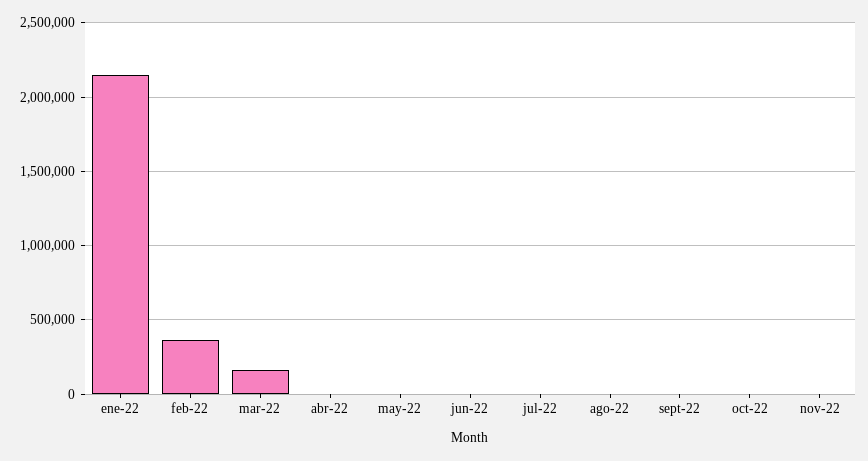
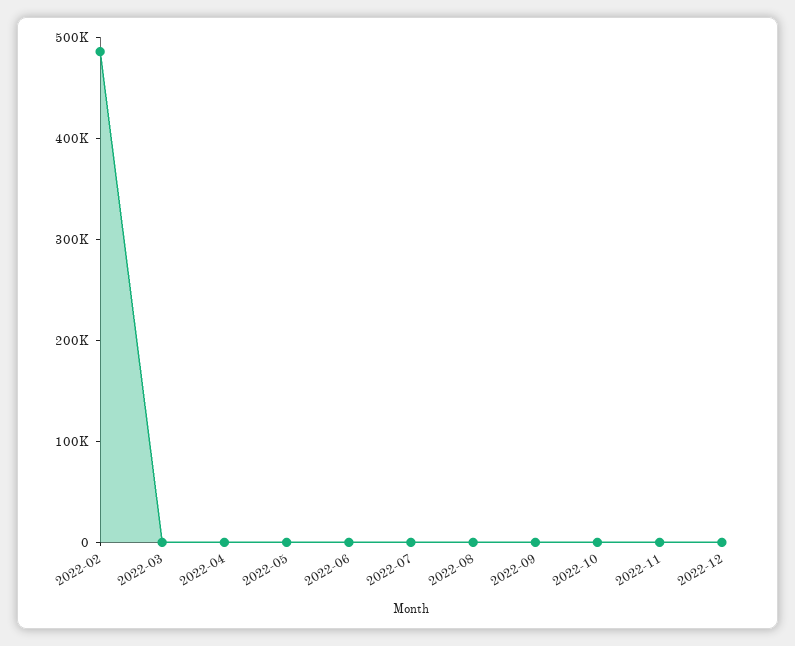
ene-22: 2150000 -> none
feb-22: 350000 -> 480000
mar-22: 150000 -> 0
2022-12: none -> 0

